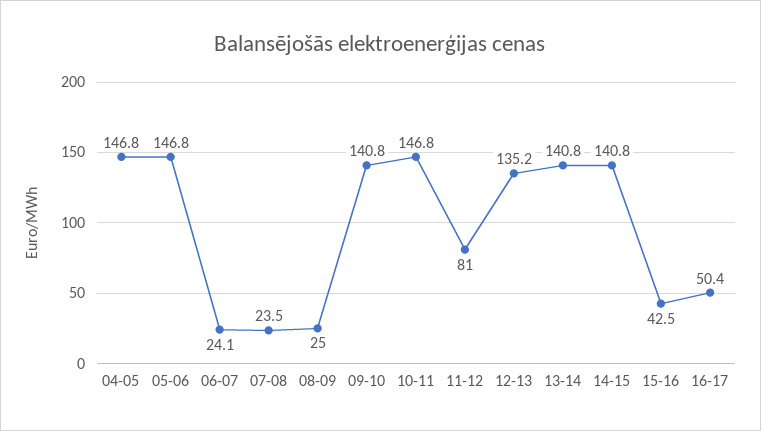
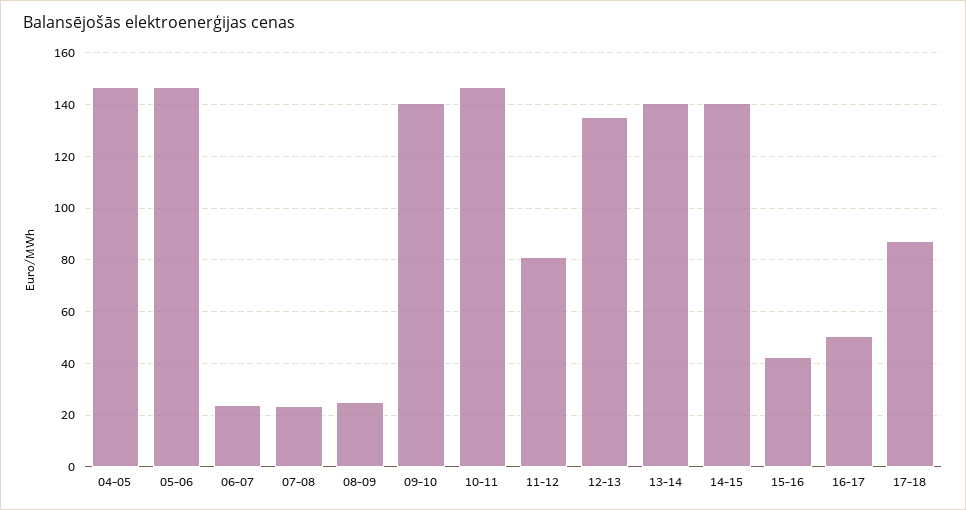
17-18: none -> 87.5

